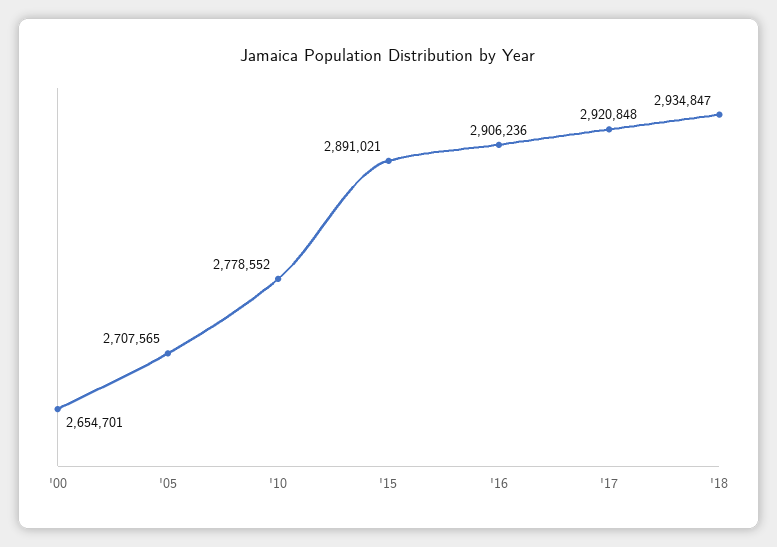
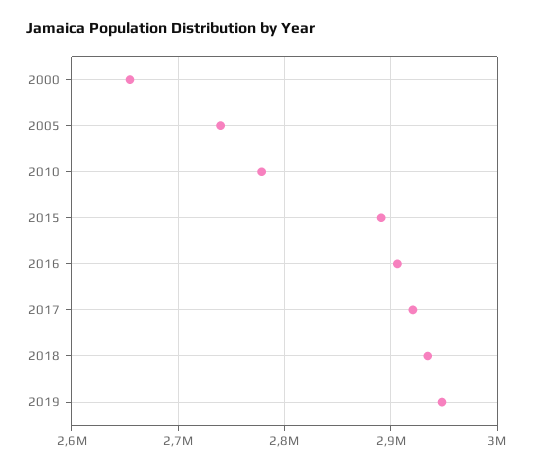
'05: 2707565 -> 2740000
2019: none -> 2950000

